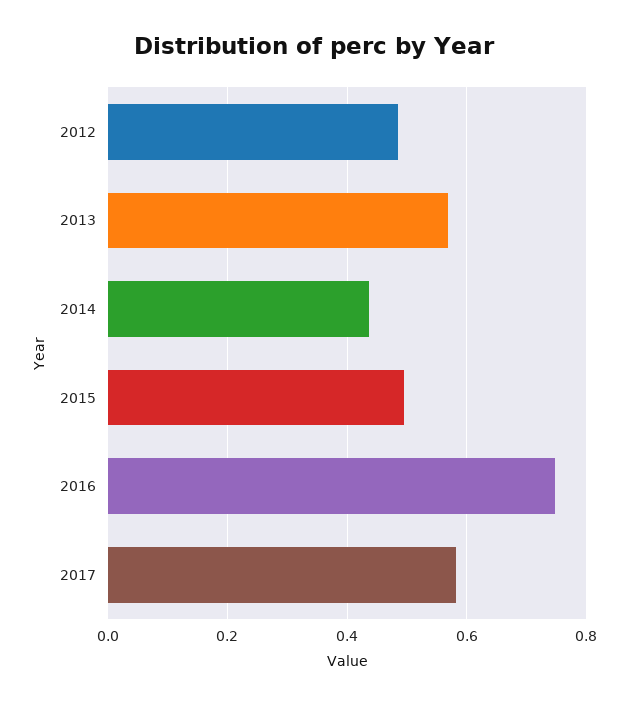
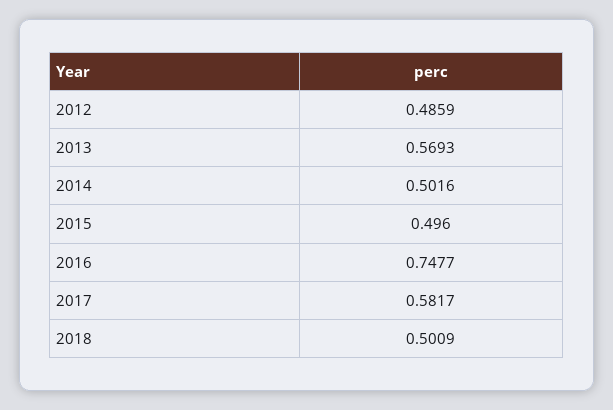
2014: 0.44 -> 0.5016
2018: none -> 0.5009

